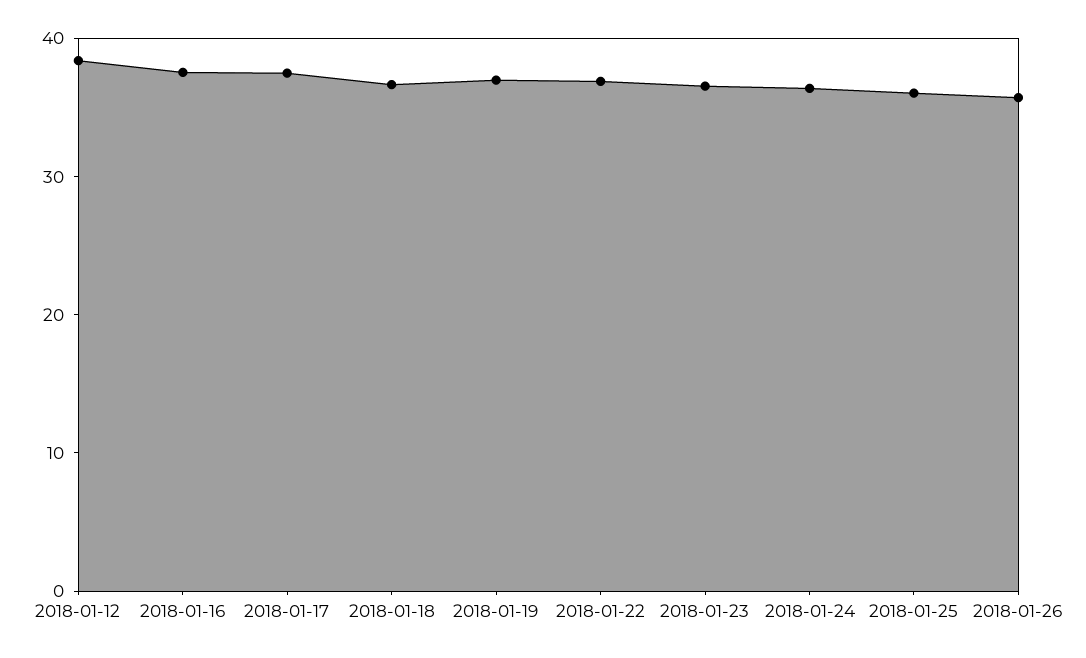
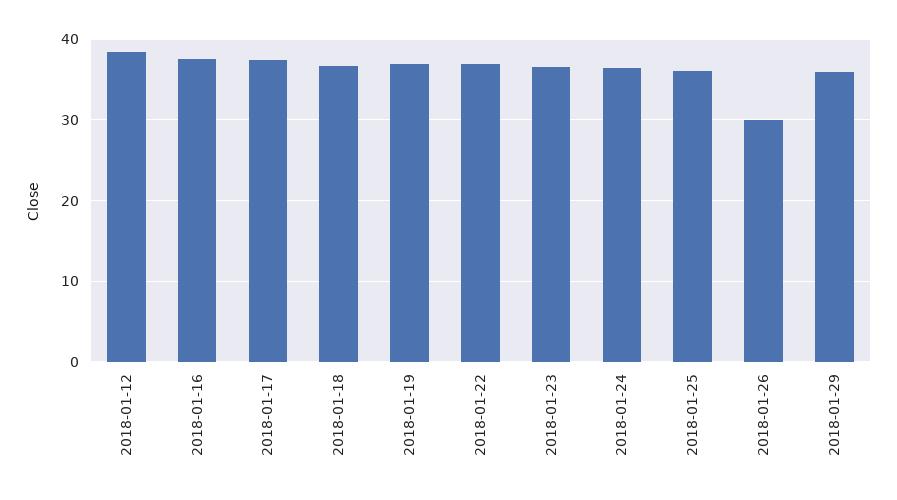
2018-01-26: 36 -> 30
2018-01-29: none -> 36

